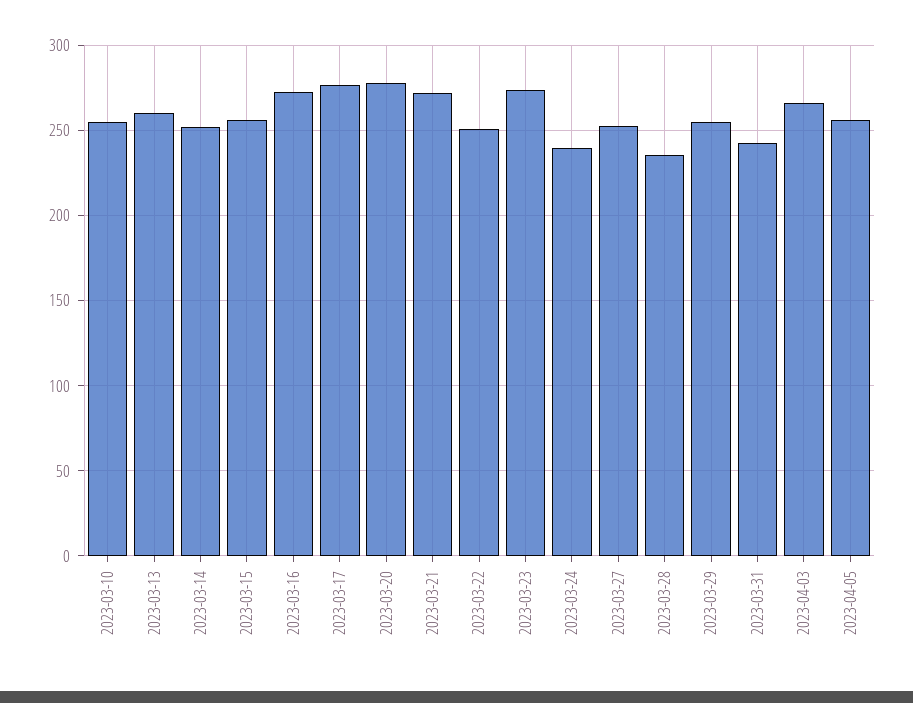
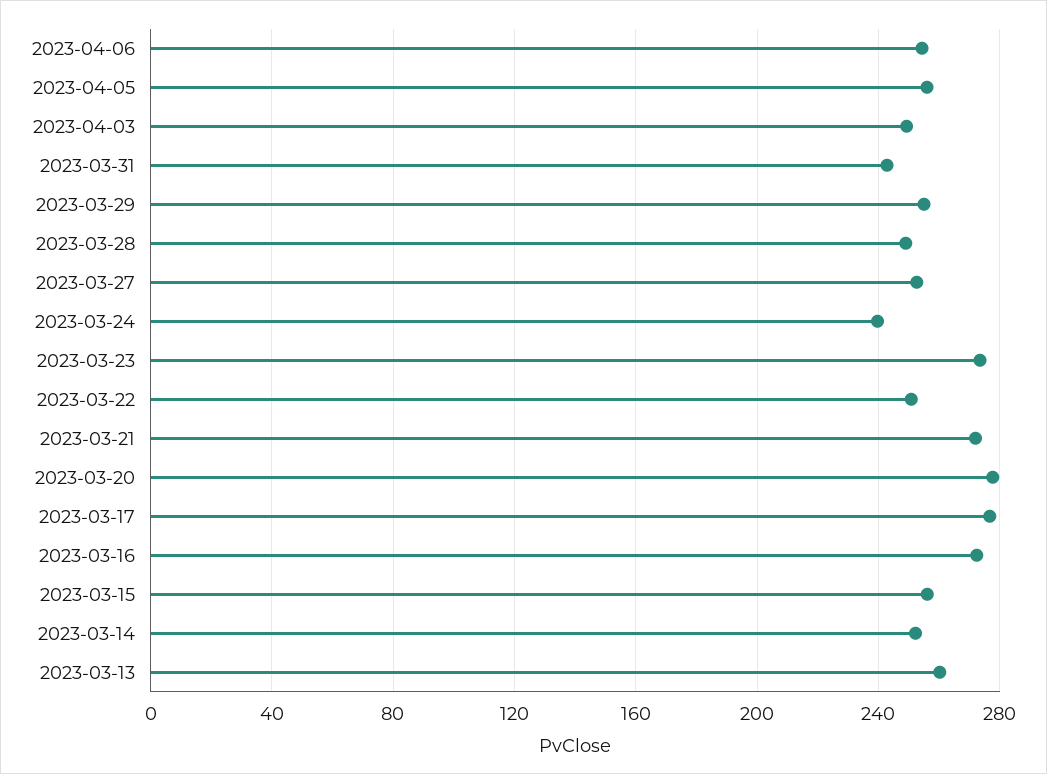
2023-03-10: 255 -> none
2023-03-28: 235 -> 250
2023-04-03: 265 -> 250
2023-04-06: none -> 255

